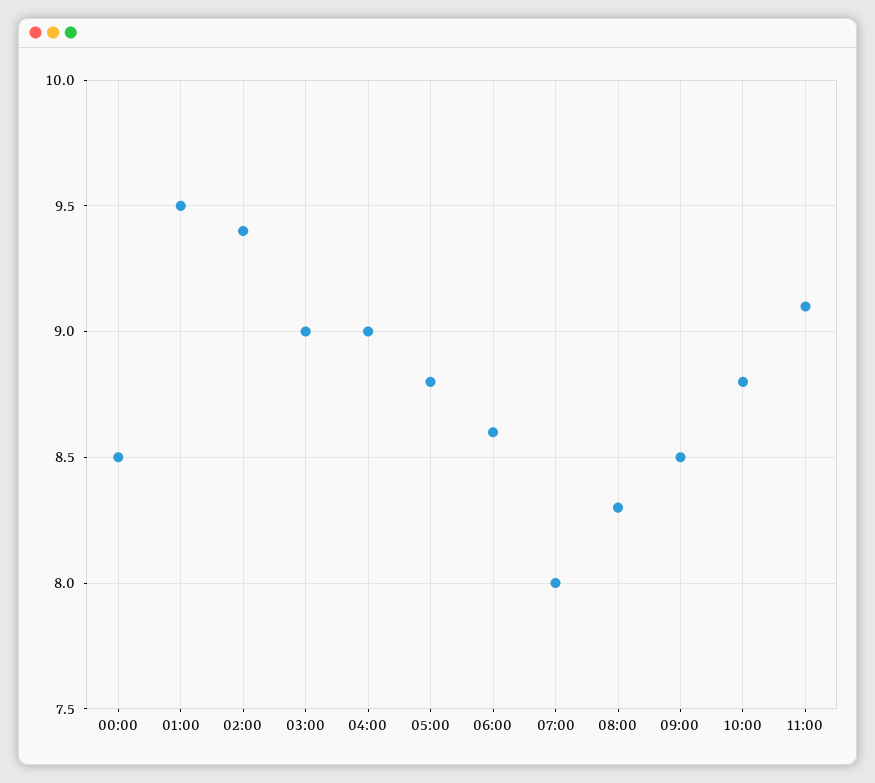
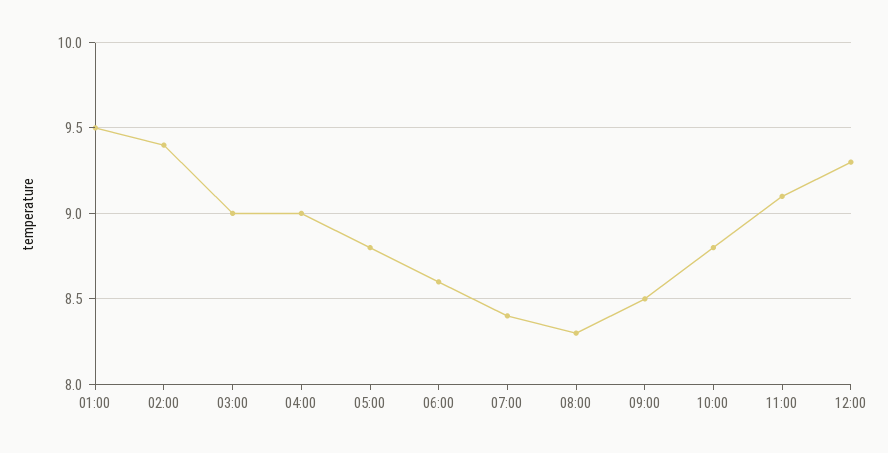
00:00: 8.5 -> none
07:00: 8 -> 8.4
12:00: none -> 9.3

